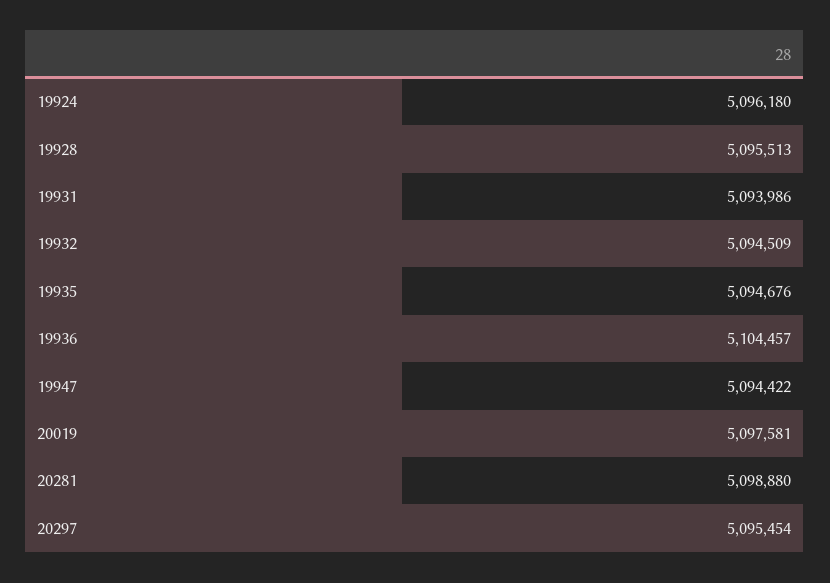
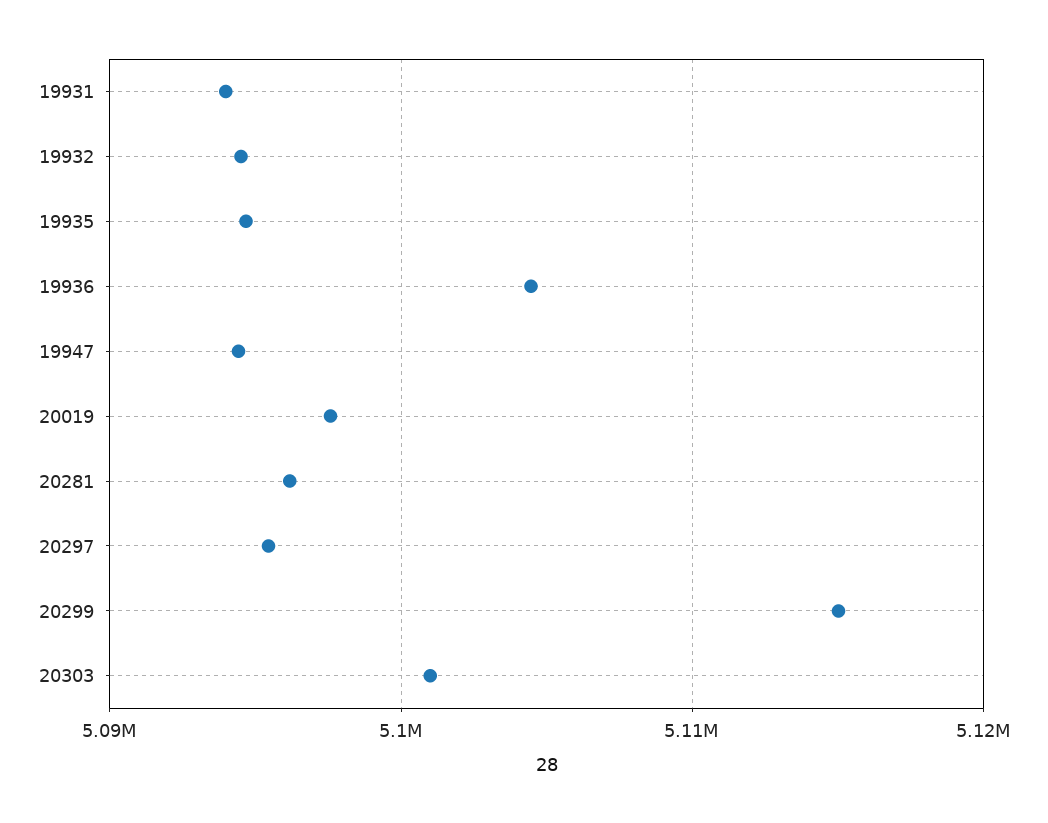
19924: 5096180 -> none
19928: 5095513 -> none
20281: 5098880 -> 5096000
20299: none -> 5115000
20303: none -> 5101000

